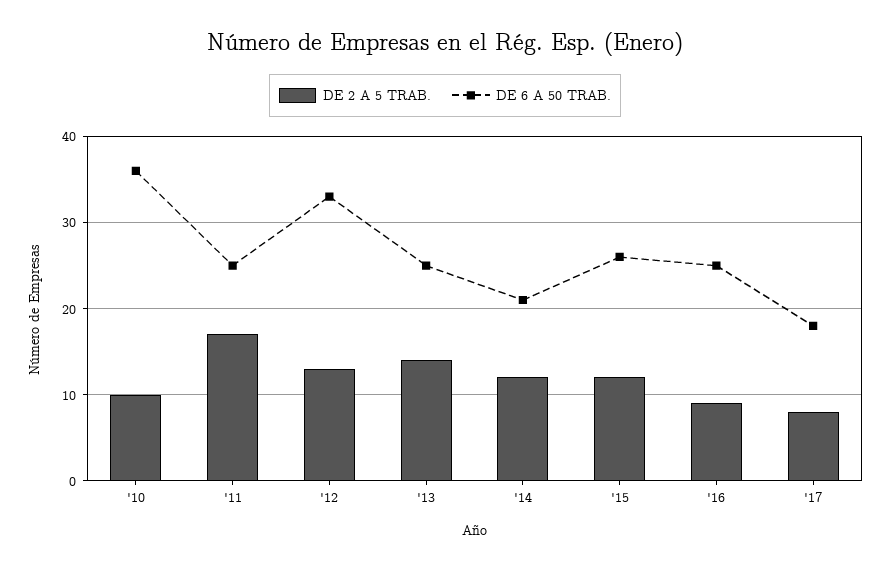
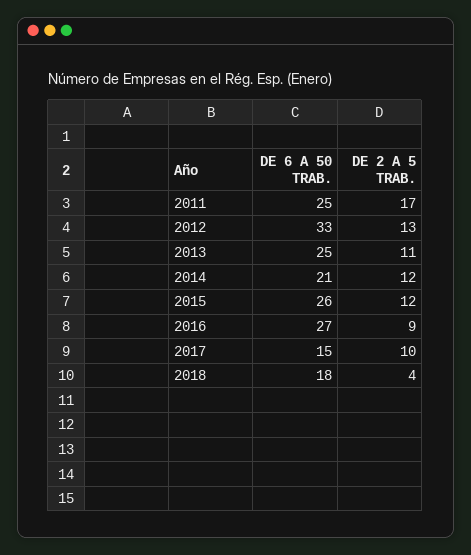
DE 2 A 5 TRAB., '10: 10 -> none
DE 6 A 50 TRAB., '10: 36 -> none
DE 2 A 5 TRAB., '13: 14 -> 11
DE 6 A 50 TRAB., '16: 25 -> 27
DE 2 A 5 TRAB., '17: 8 -> 10
DE 6 A 50 TRAB., '17: 18 -> 15
DE 6 A 50 TRAB., 2018: none -> 18
DE 2 A 5 TRAB., 2018: none -> 4

